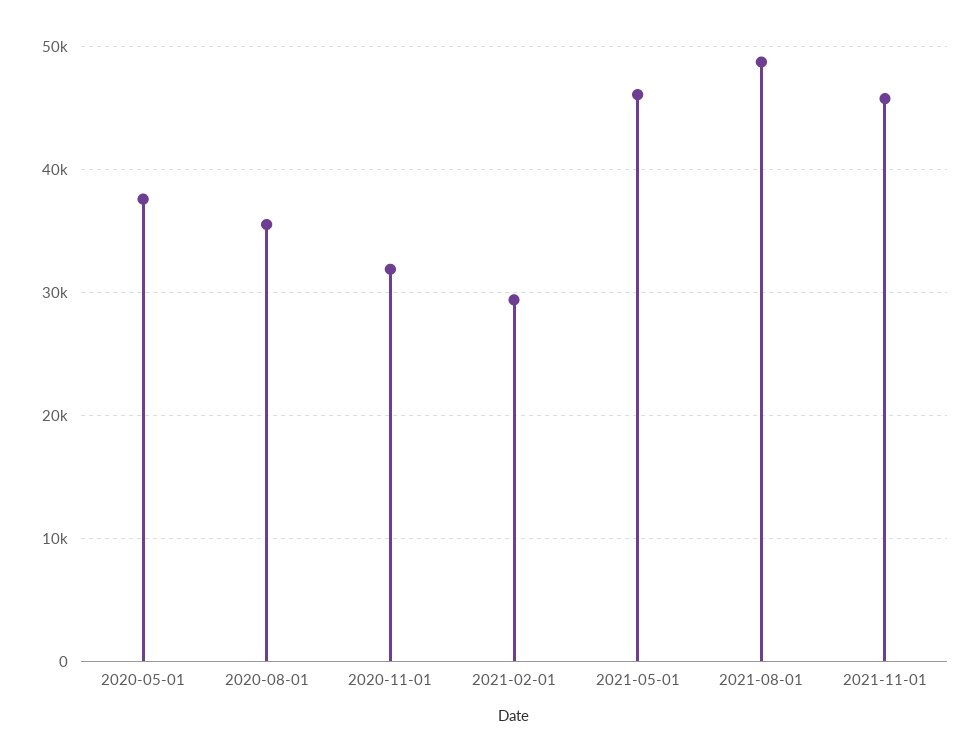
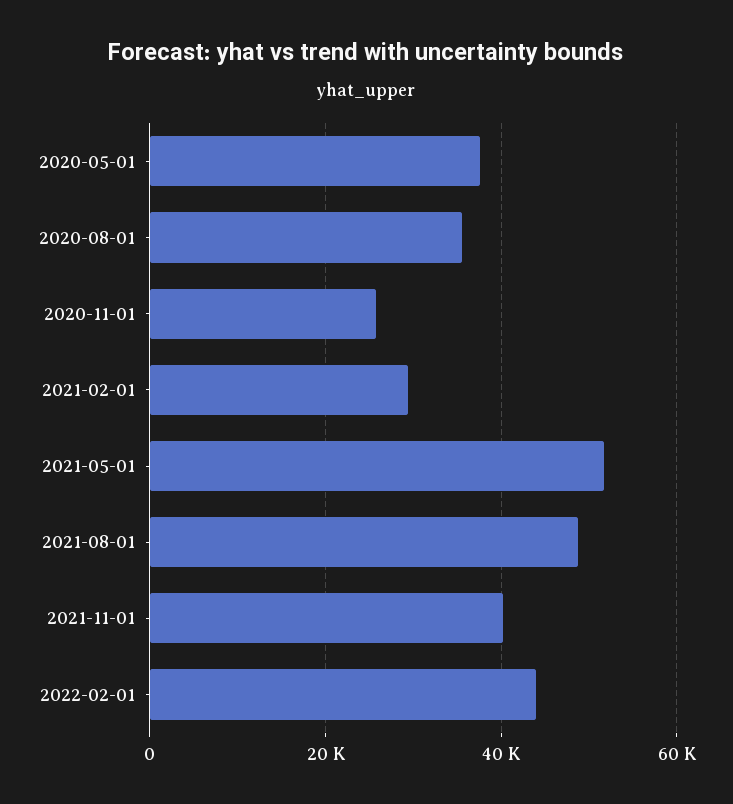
2020-11-01: 32000 -> 26000
2021-05-01: 46000 -> 52000
2021-11-01: 46000 -> 40000
2022-02-01: none -> 44000

